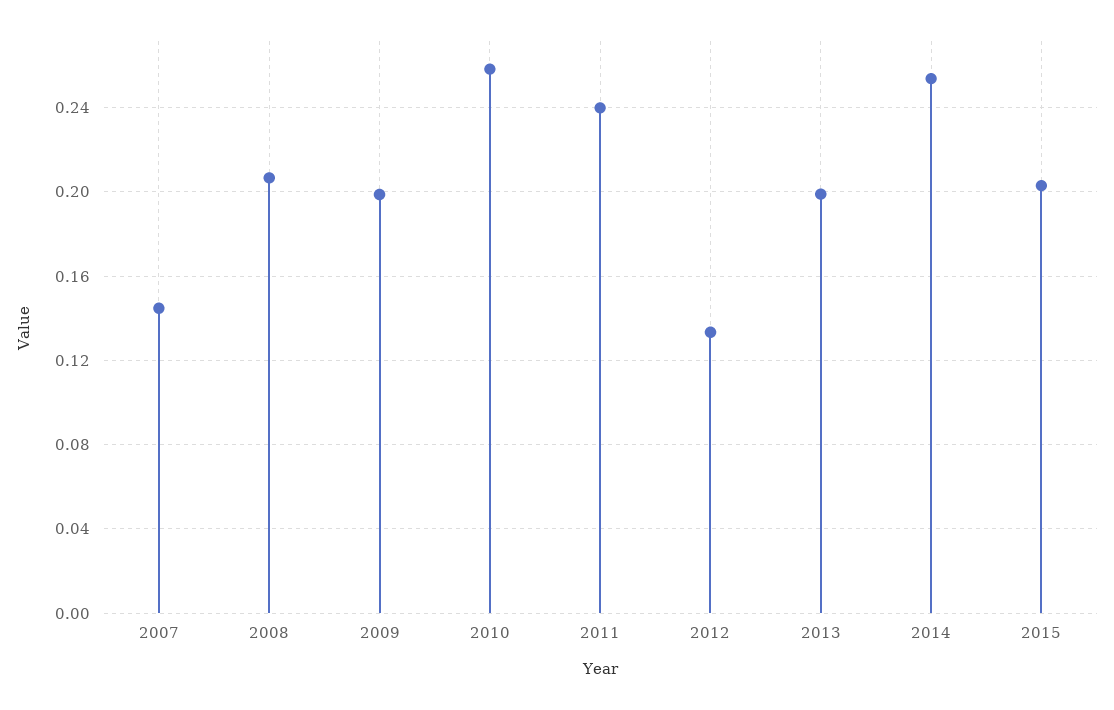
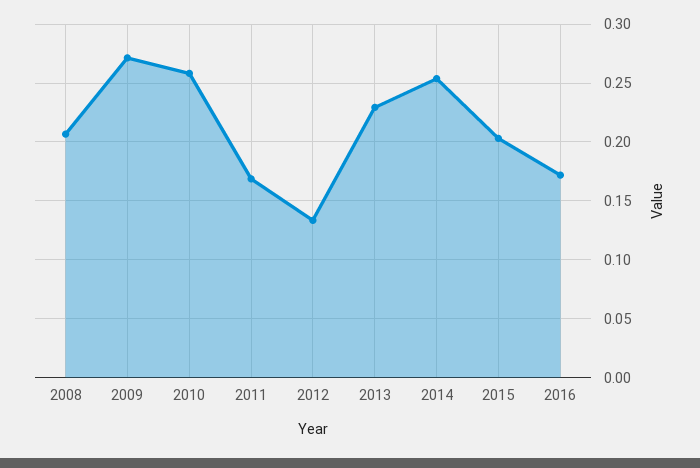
2007: 0.145 -> none
2009: 0.2 -> 0.27
2011: 0.24 -> 0.17
2013: 0.2 -> 0.23
2016: none -> 0.17

